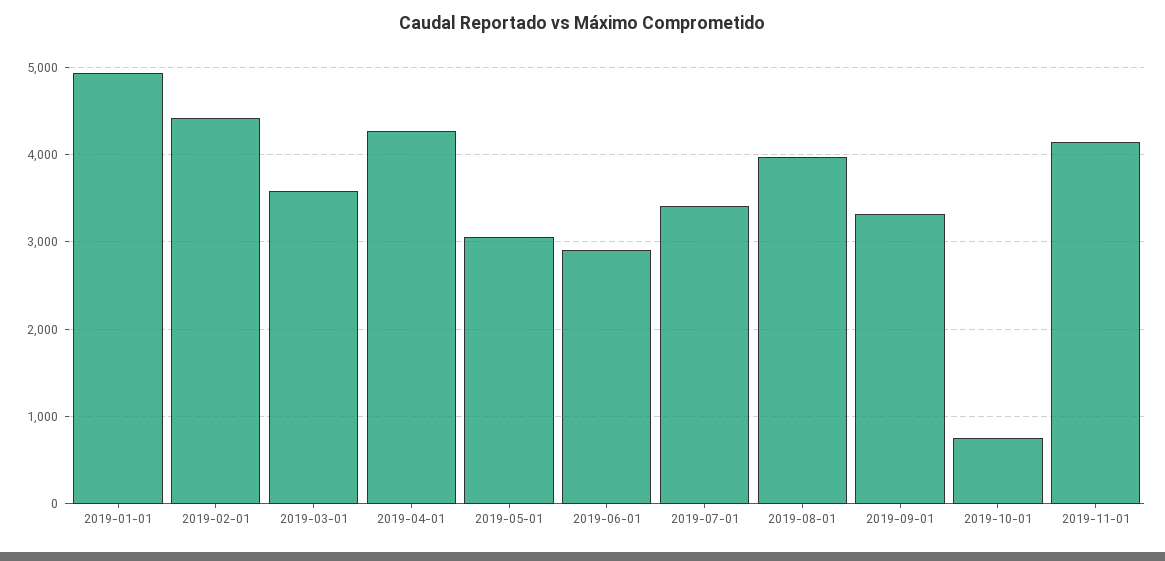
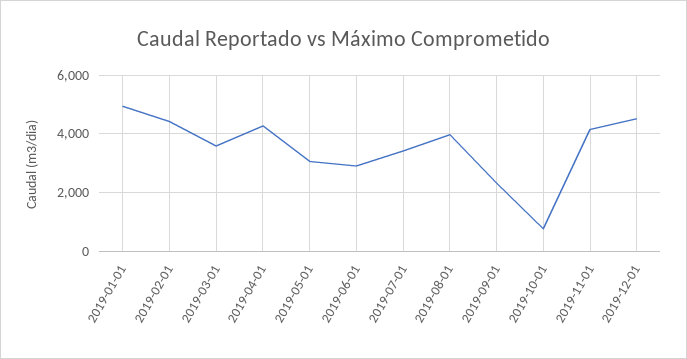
2019-09-01: 3300 -> 2250
2019-12-01: none -> 4500

